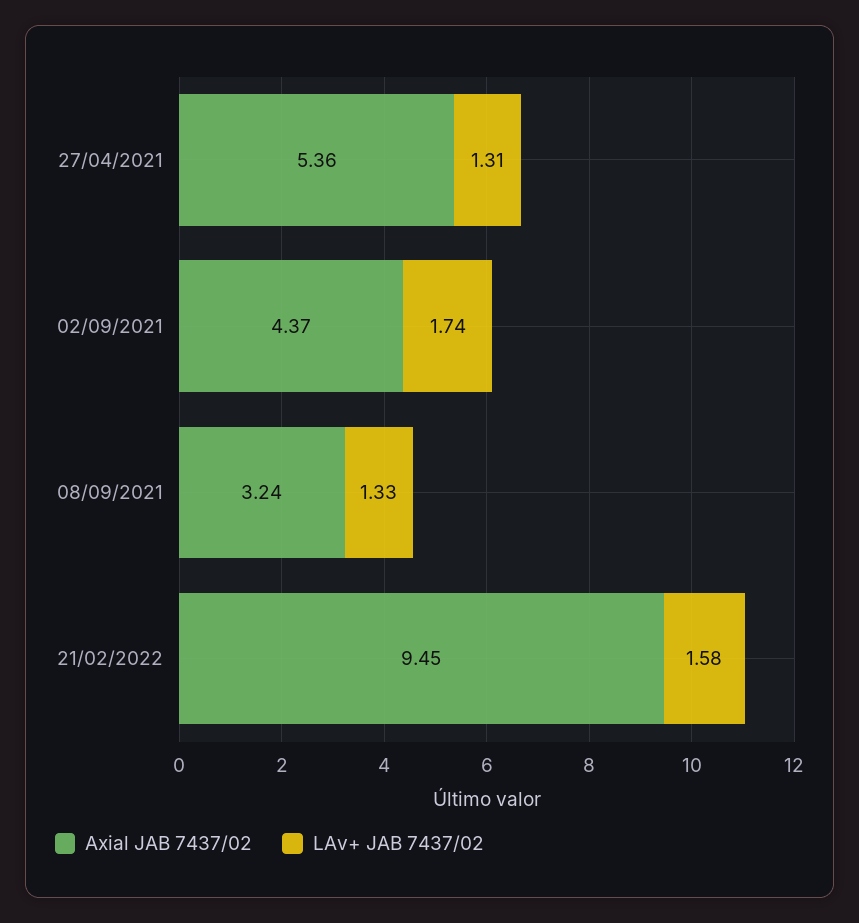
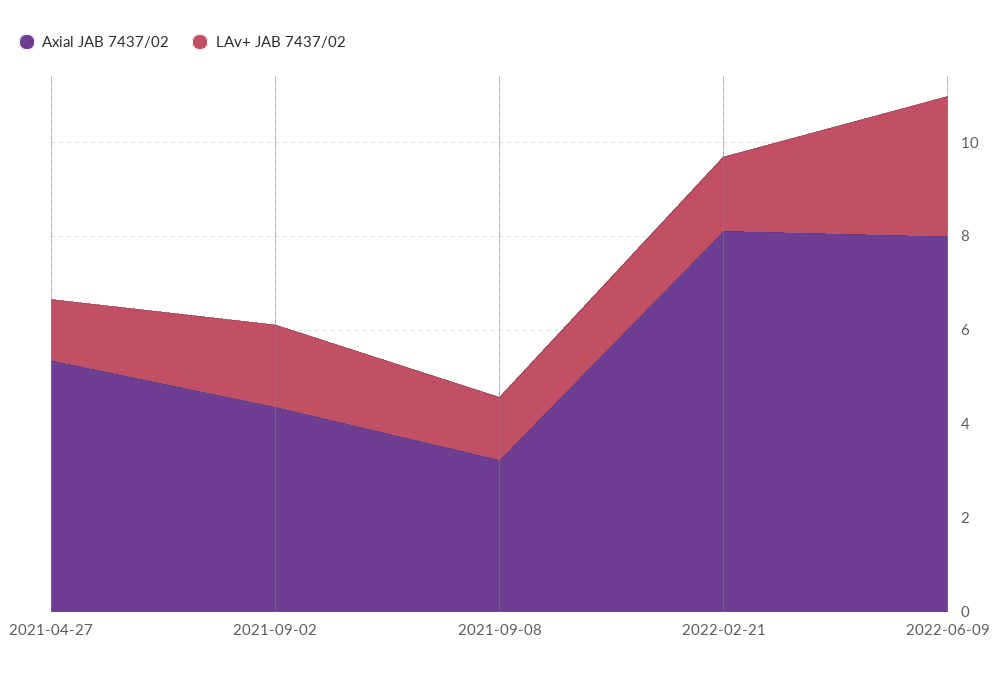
Axial JAB 7437/02, 21/02/2022: 9.45 -> 8
Axial JAB 7437/02, 2022-06-09: none -> 8
LAv+ JAB 7437/02, 2022-06-09: none -> 3

